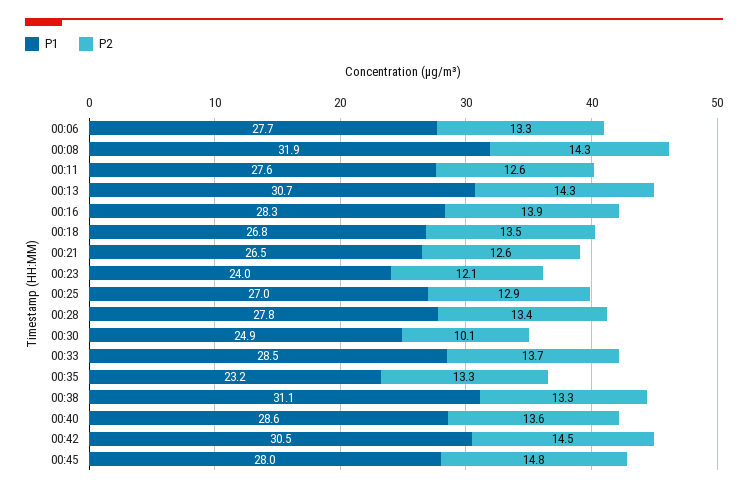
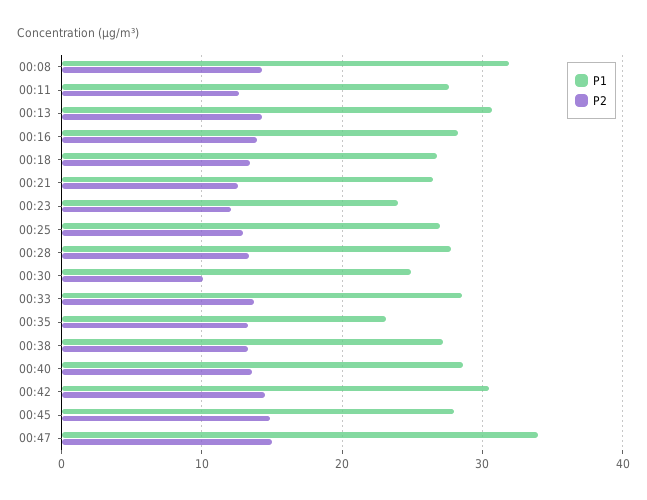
P1, 00:06: 27.7 -> none
P2, 00:06: 13.3 -> none
P1, 00:38: 31.1 -> 27
P1, 00:47: none -> 34
P2, 00:47: none -> 15

